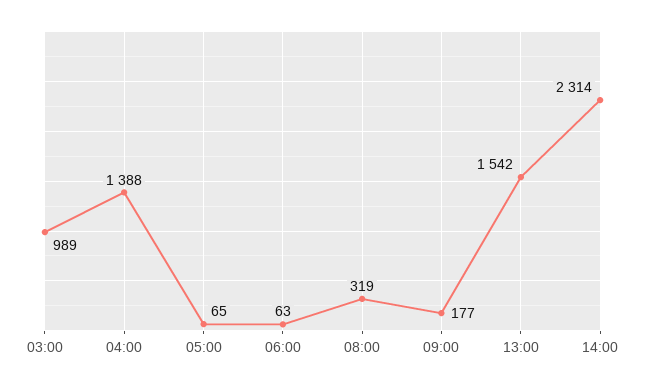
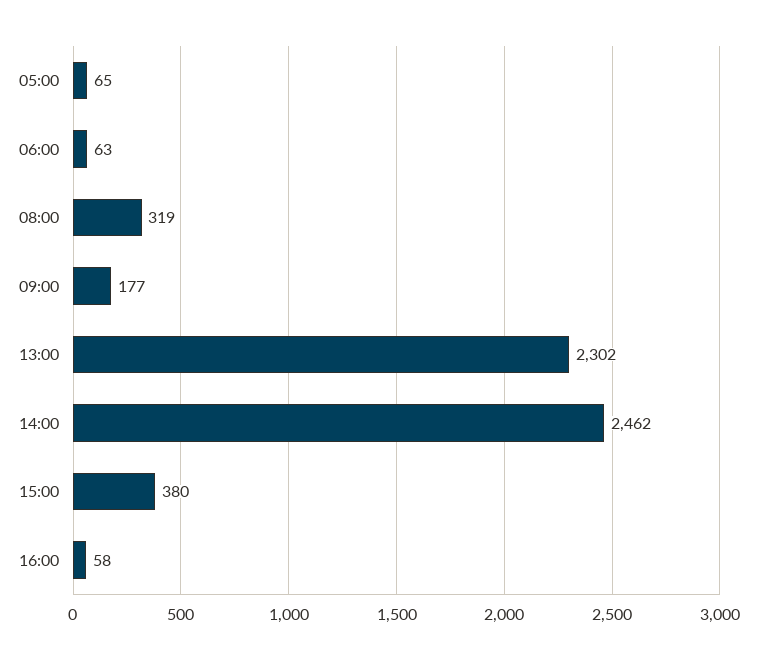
03:00: 989 -> none
04:00: 1388 -> none
13:00: 1542 -> 2302
14:00: 2314 -> 2462
15:00: none -> 380
16:00: none -> 58

